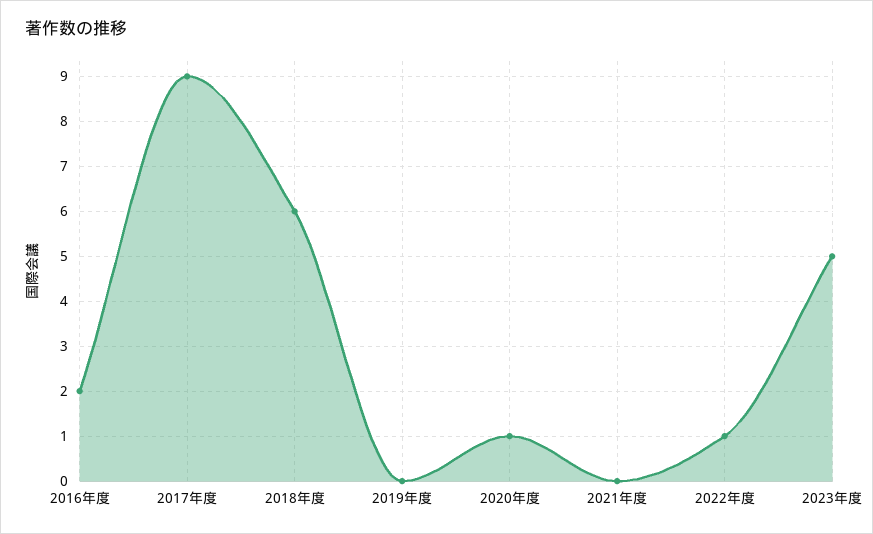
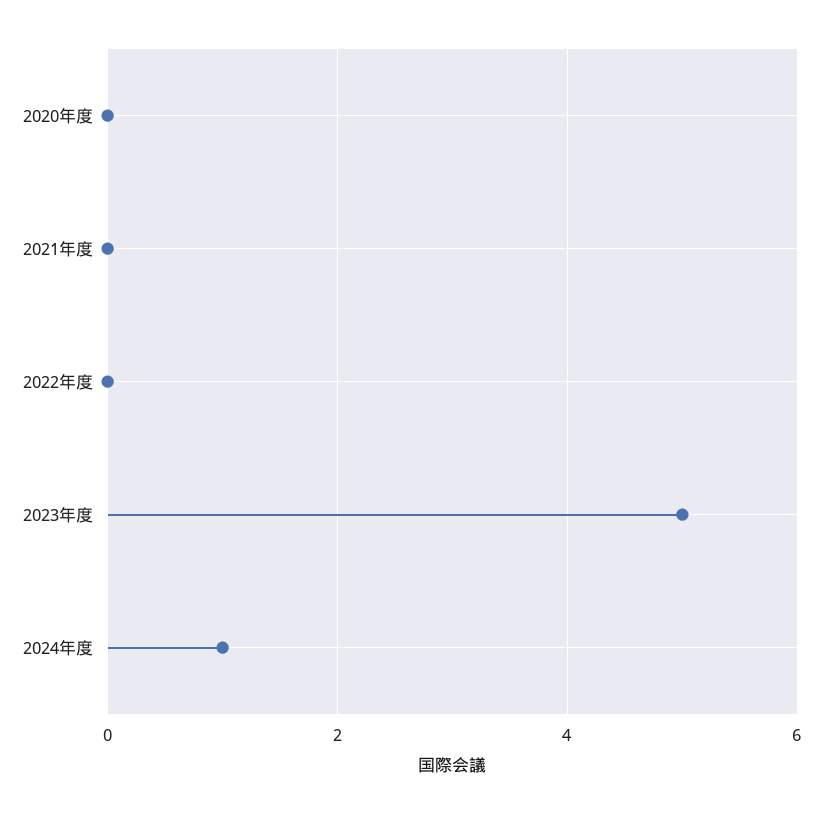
2016年度: 2 -> none
2017年度: 9 -> none
2018年度: 6 -> none
2019年度: 0 -> none
2020年度: 1 -> 0
2022年度: 1 -> 0
2024年度: none -> 1

